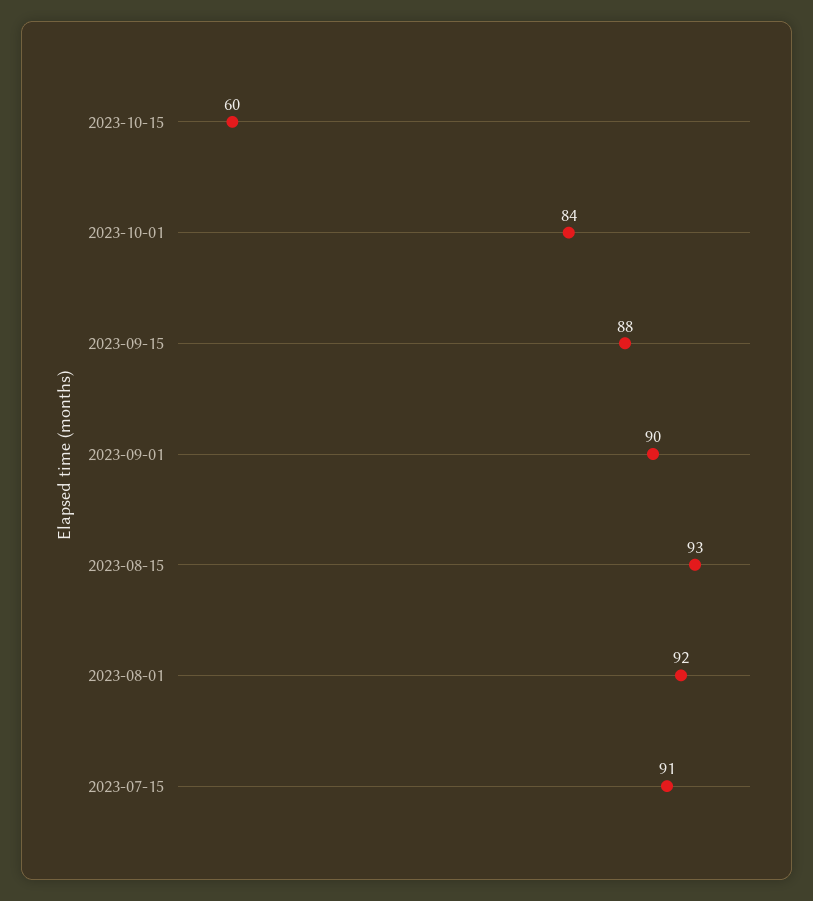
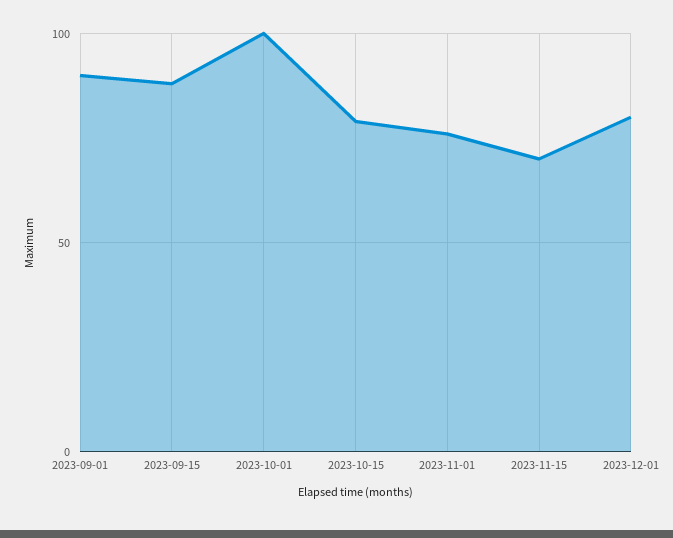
2023-10-15: 60 -> 80
2023-10-01: 84 -> 100
2023-08-15: 93 -> none
2023-08-01: 92 -> none
2023-07-15: 91 -> none
2023-11-01: none -> 75
2023-11-15: none -> 70
2023-12-01: none -> 80

